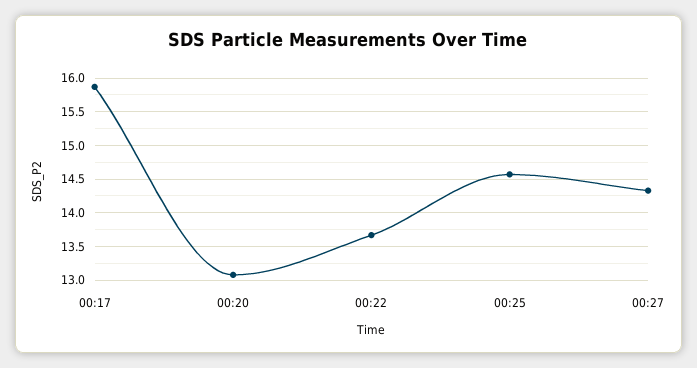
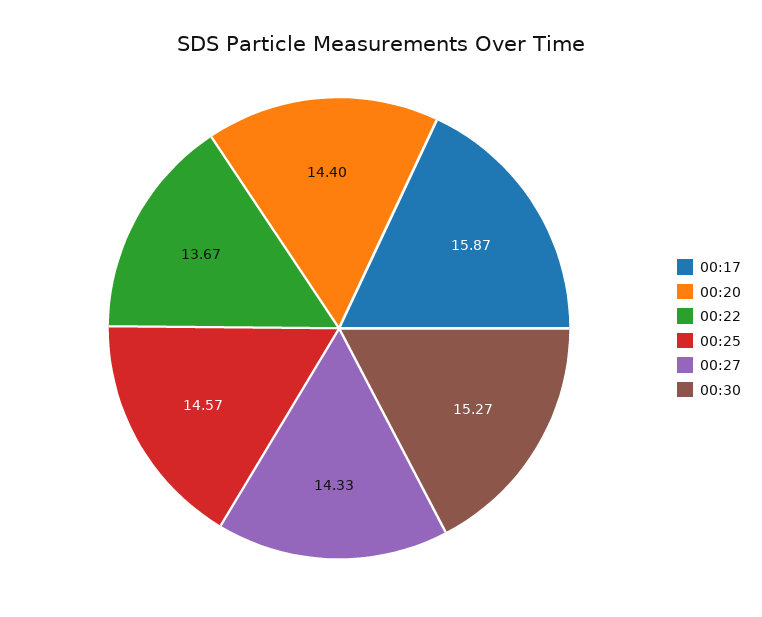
00:20: 13.1 -> 14.4
00:30: none -> 15.27

